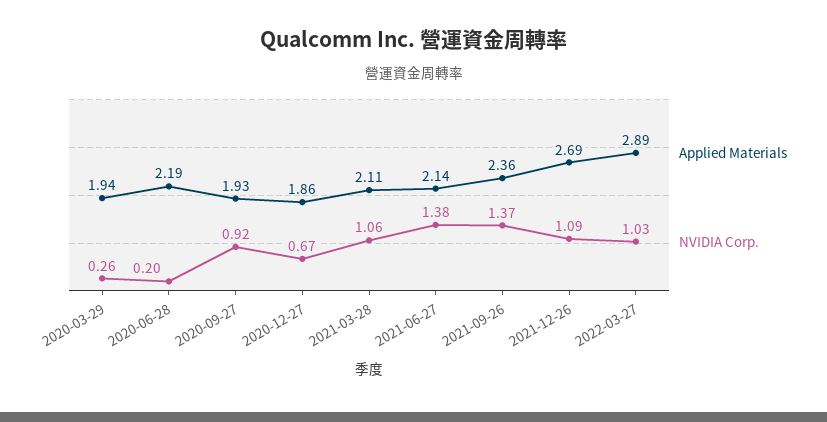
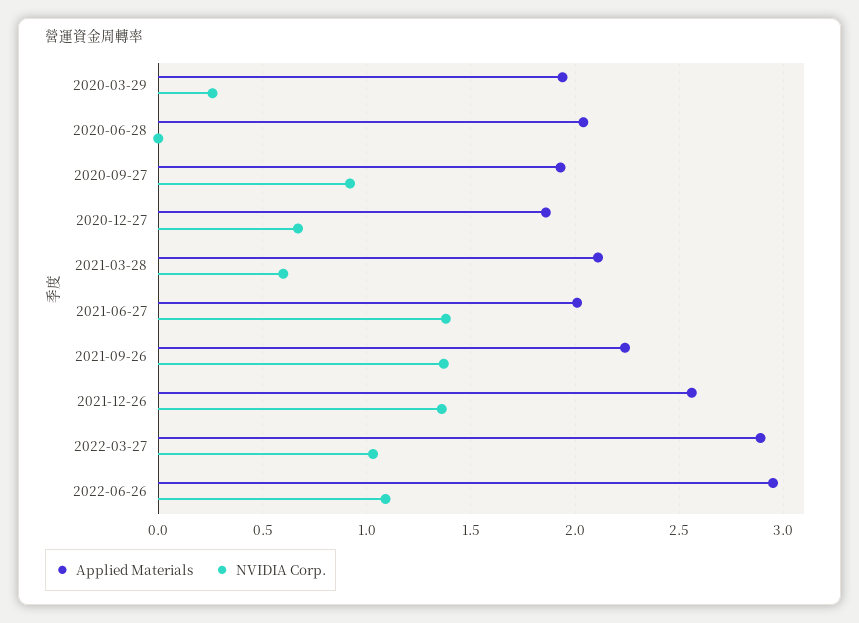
Applied Materials, 2020-06-28: 2.19 -> 2.05
NVIDIA Corp., 2020-06-28: 0.2 -> 0
NVIDIA Corp., 2021-03-28: 1.06 -> 0.6
Applied Materials, 2021-06-27: 2.14 -> 2
Applied Materials, 2021-09-26: 2.36 -> 2.25
Applied Materials, 2021-12-26: 2.69 -> 2.55
NVIDIA Corp., 2021-12-26: 1.09 -> 1.35
Applied Materials, 2022-06-26: none -> 2.95
NVIDIA Corp., 2022-06-26: none -> 1.1

